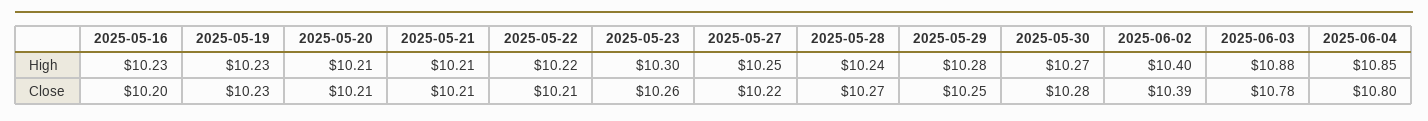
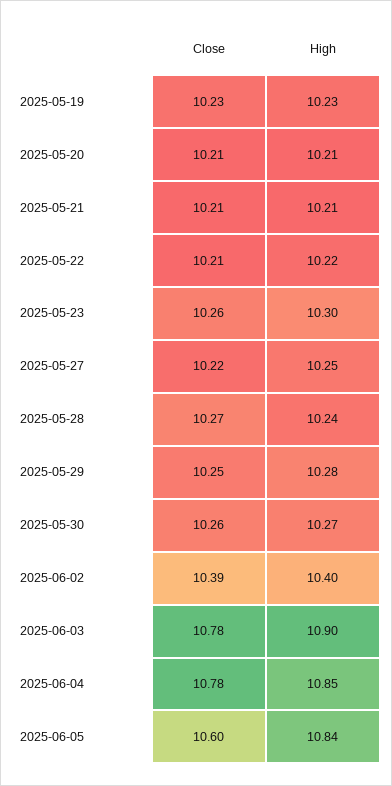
2025-05-16, High: 10.23 -> none
2025-06-03, High: 10.88 -> 10.9
2025-05-16, Close: 10.2 -> none
2025-05-30, Close: 10.28 -> 10.26
2025-06-04, Close: 10.8 -> 10.78
2025-06-05, Close: none -> 10.6
2025-06-05, High: none -> 10.84

